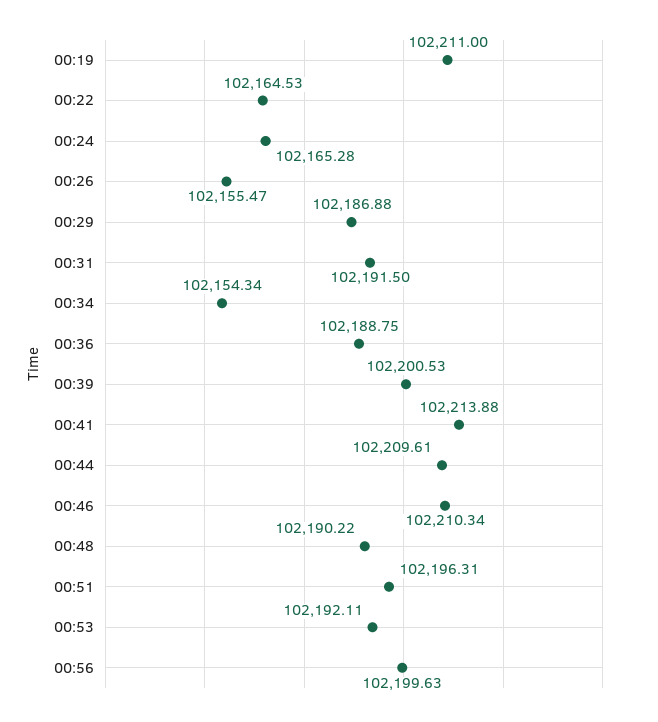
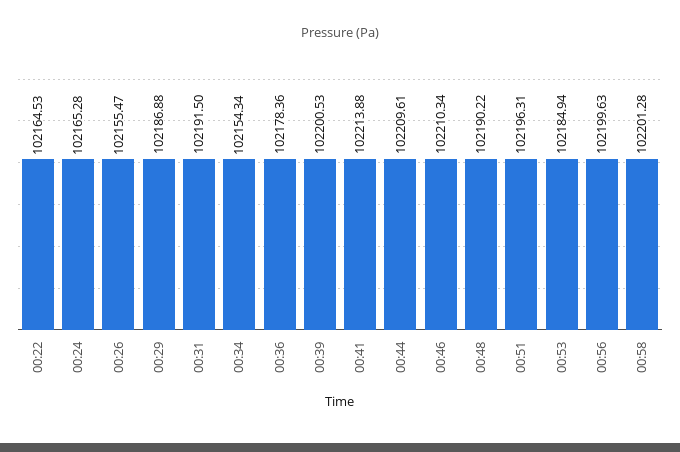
00:19: 102211 -> none
00:36: 102188.75 -> 102178.36
00:53: 102192.11 -> 102184.94
00:58: none -> 102201.28

